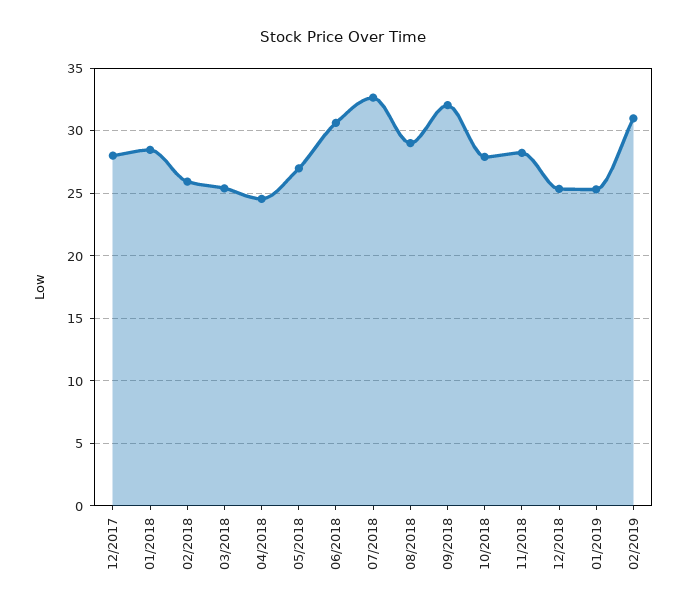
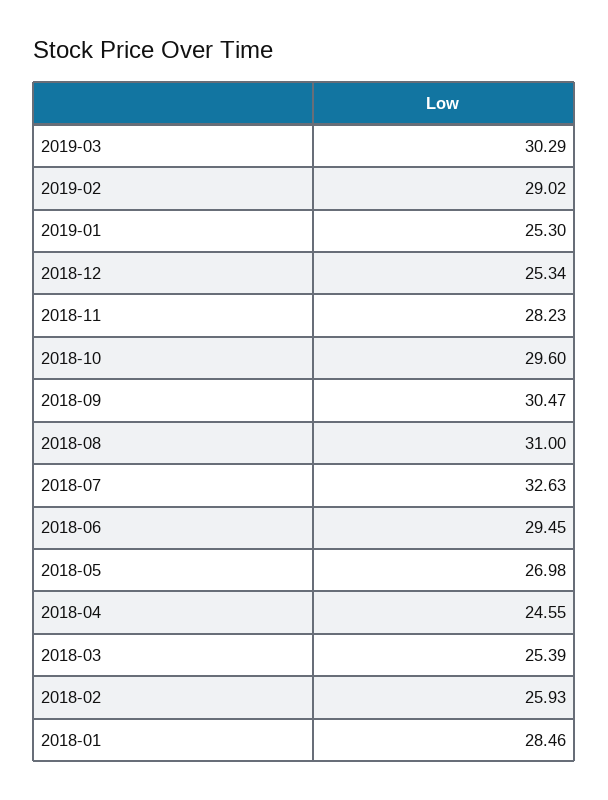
12/2017: 28 -> none
06/2018: 30.5 -> 29.45
08/2018: 29 -> 31
09/2018: 32 -> 30.47
10/2018: 28 -> 29.6
02/2019: 31 -> 29.02
2019-03: none -> 30.29

